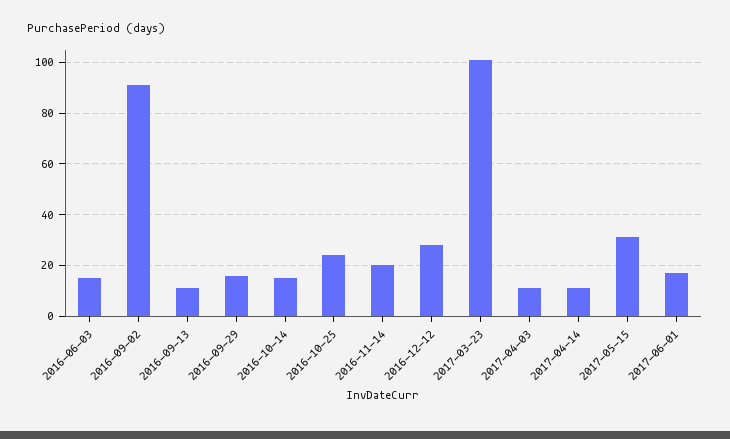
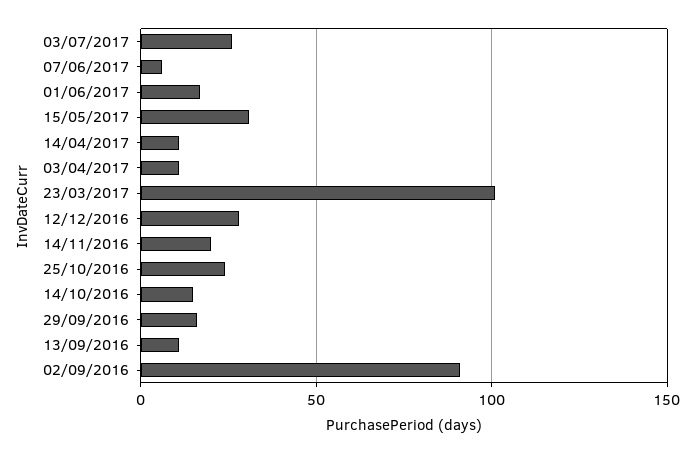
2016-06-03: 15 -> none
03/07/2017: none -> 25
07/06/2017: none -> 5

